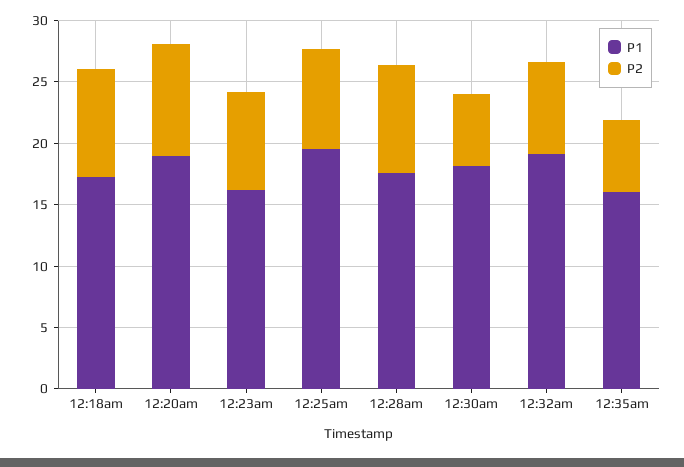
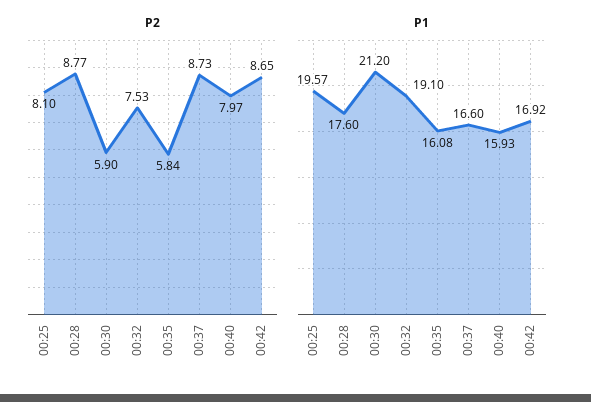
P1, 12:18am: 17 -> none
P2, 12:18am: 9 -> none
P1, 12:20am: 19 -> none
P2, 12:20am: 9 -> none
P1, 12:23am: 16 -> none
P2, 12:23am: 8 -> none
P1, 12:30am: 18 -> 21.2
P2, 00:37: none -> 8.73
P2, 00:40: none -> 7.97
P2, 00:42: none -> 8.65
P1, 00:37: none -> 16.6
P1, 00:40: none -> 15.93
P1, 00:42: none -> 16.92

